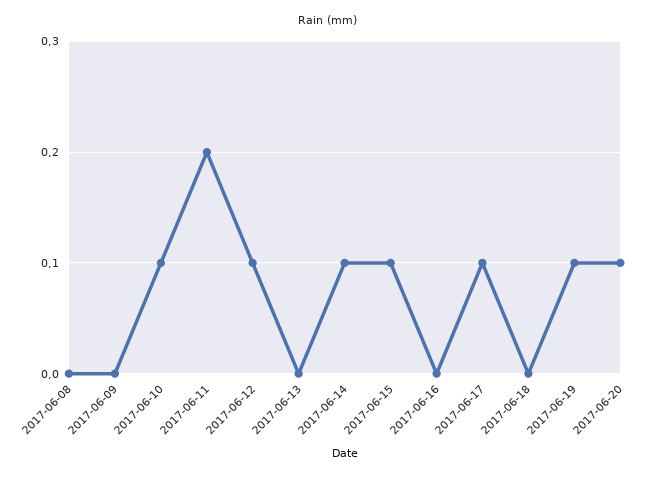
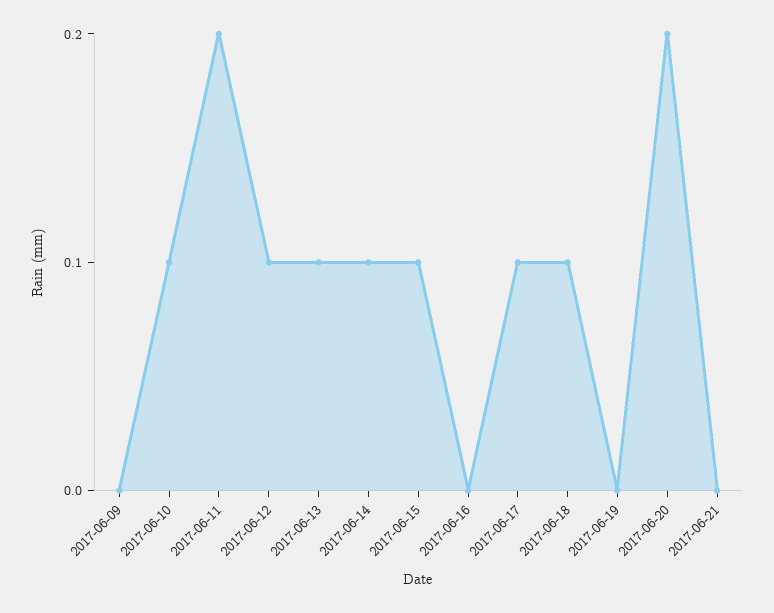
2017-06-08: 0 -> none
2017-06-13: 0 -> 0.1
2017-06-18: 0 -> 0.1
2017-06-19: 0.1 -> 0
2017-06-20: 0.1 -> 0.2
2017-06-21: none -> 0

